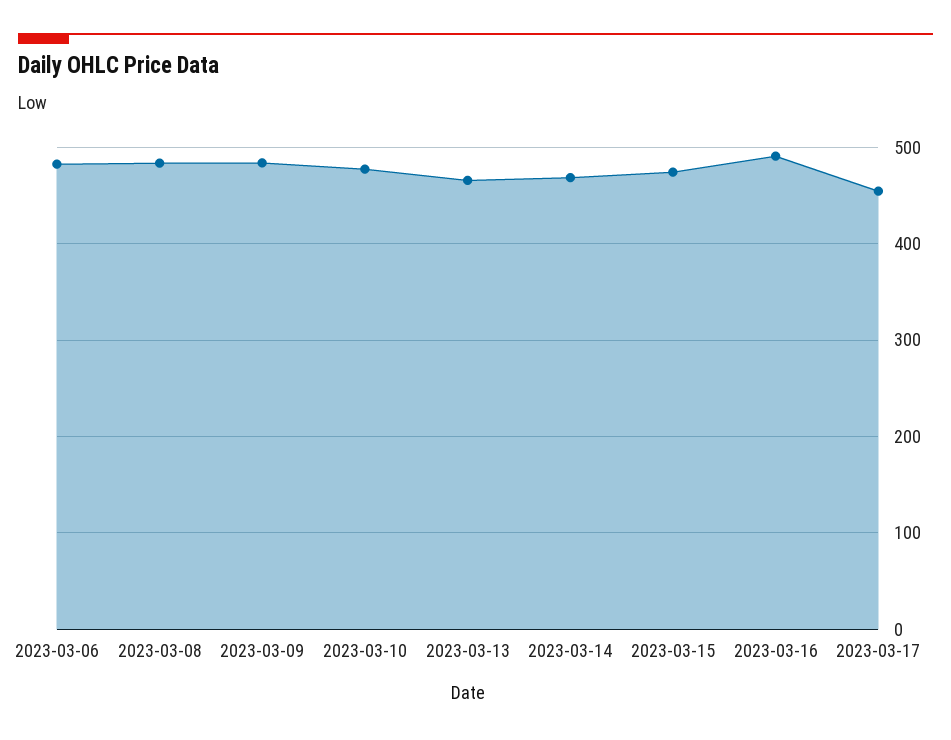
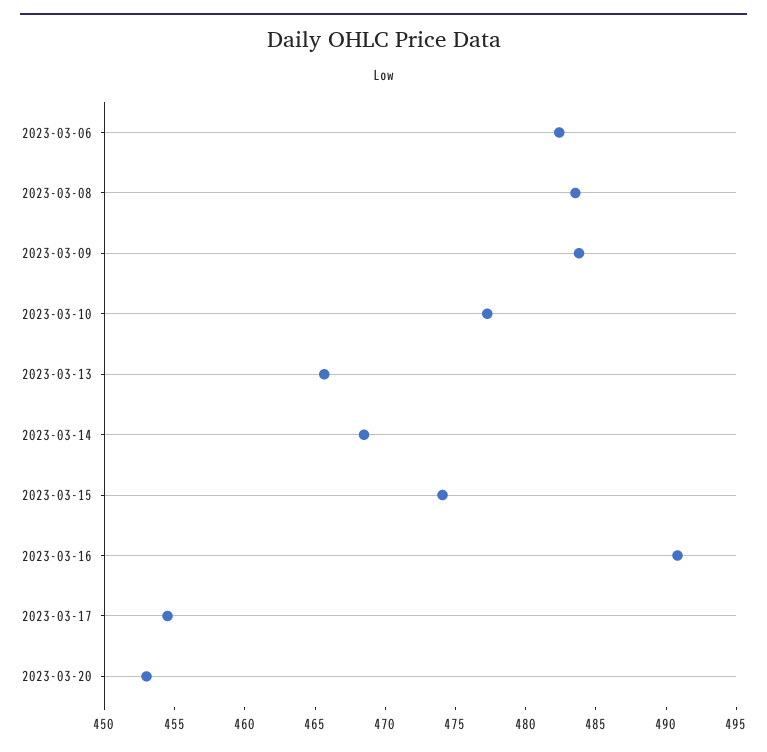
2023-03-20: none -> 453

